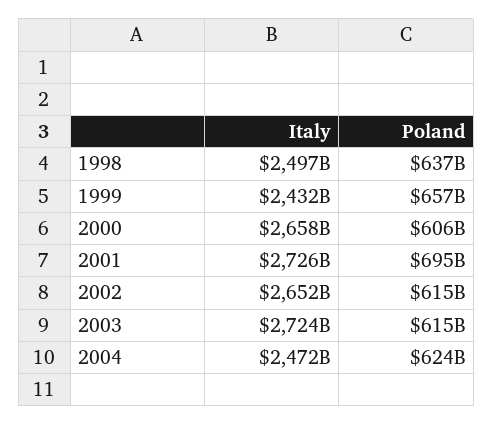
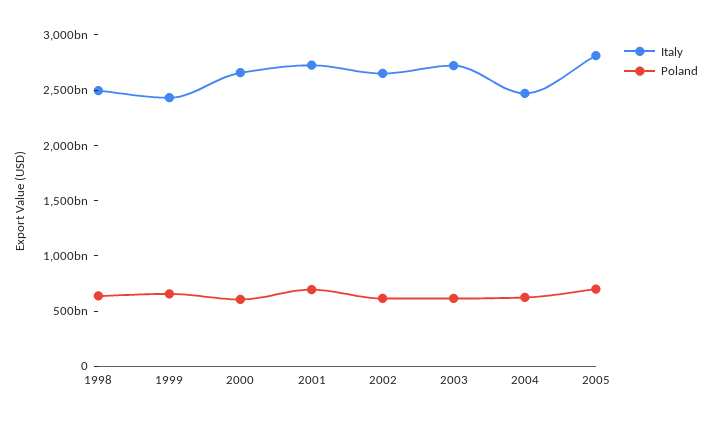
Italy, 2005: none -> 2800000000000
Poland, 2005: none -> 700000000000

